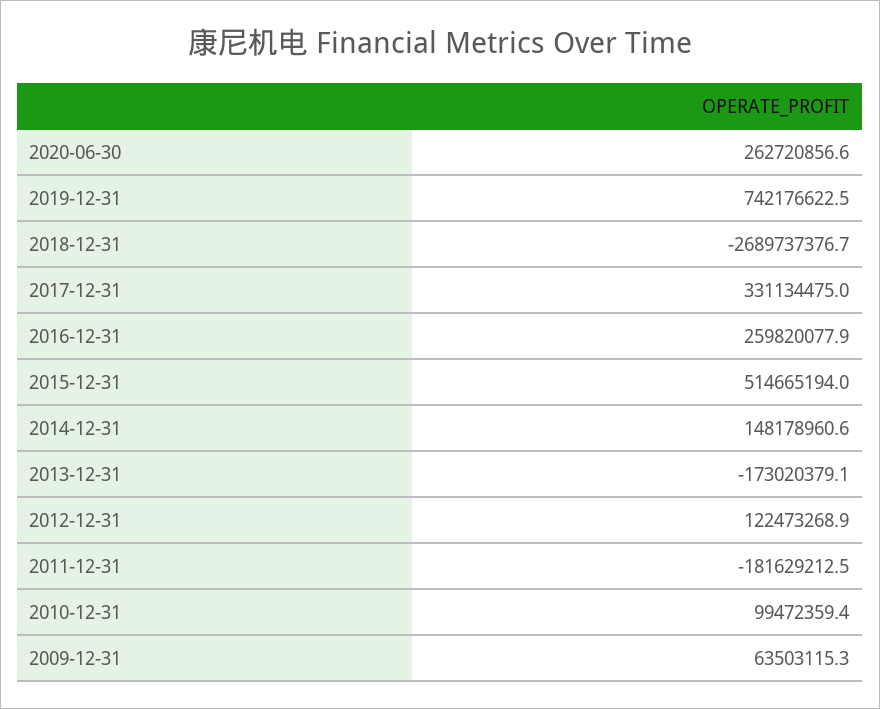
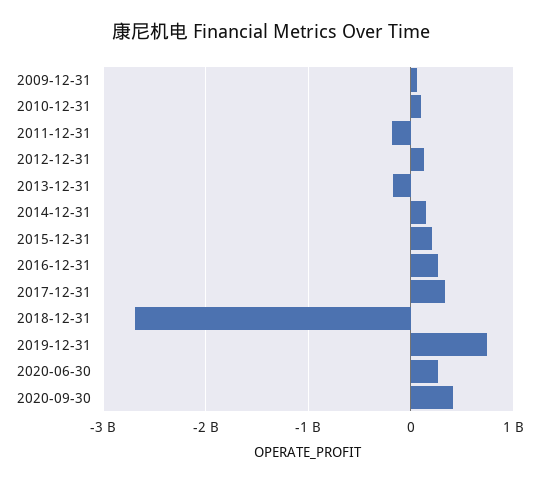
2015-12-31: 514665194 -> 200000000
2020-09-30: none -> 400000000

